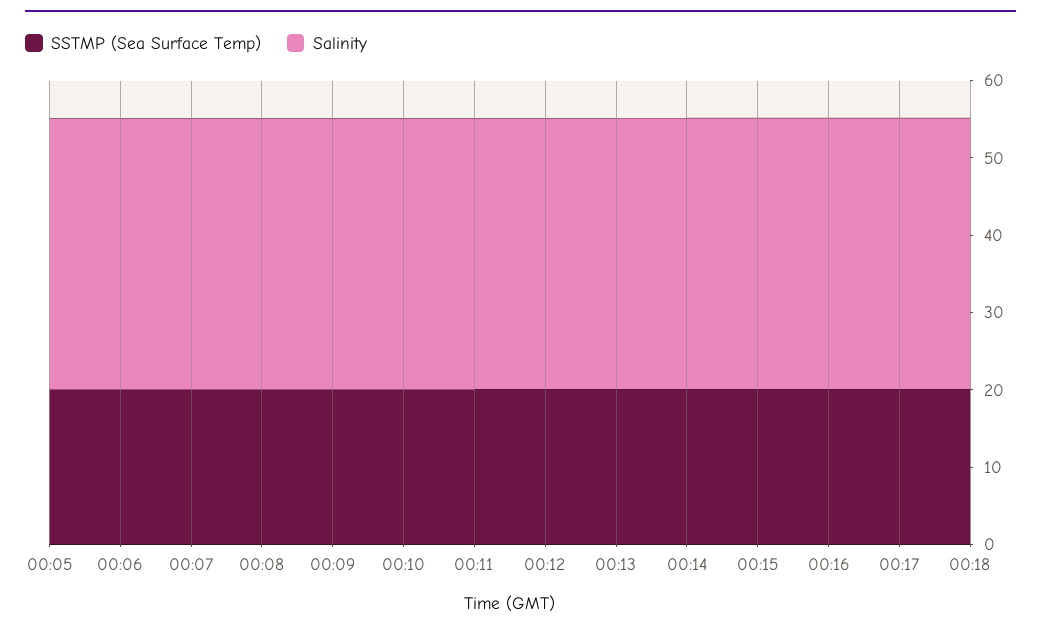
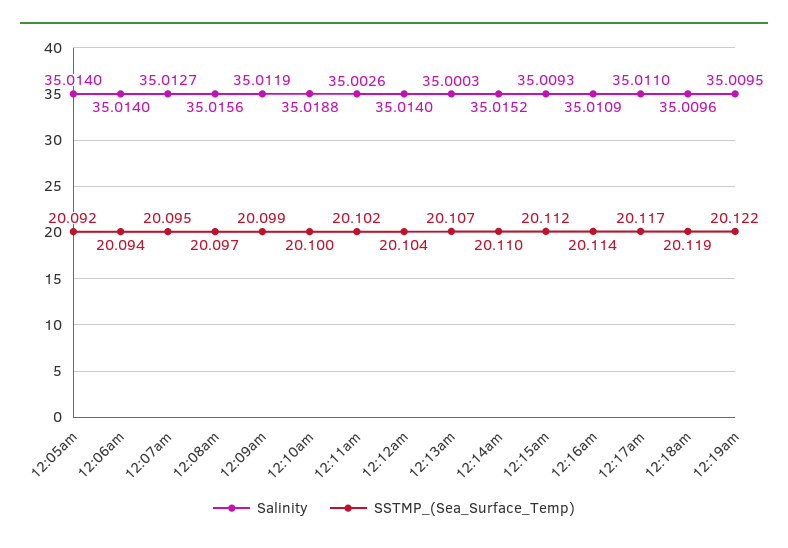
Salinity, 12:19am: none -> 35.0095
SSTMP (Sea Surface Temp), 12:19am: none -> 20.122

